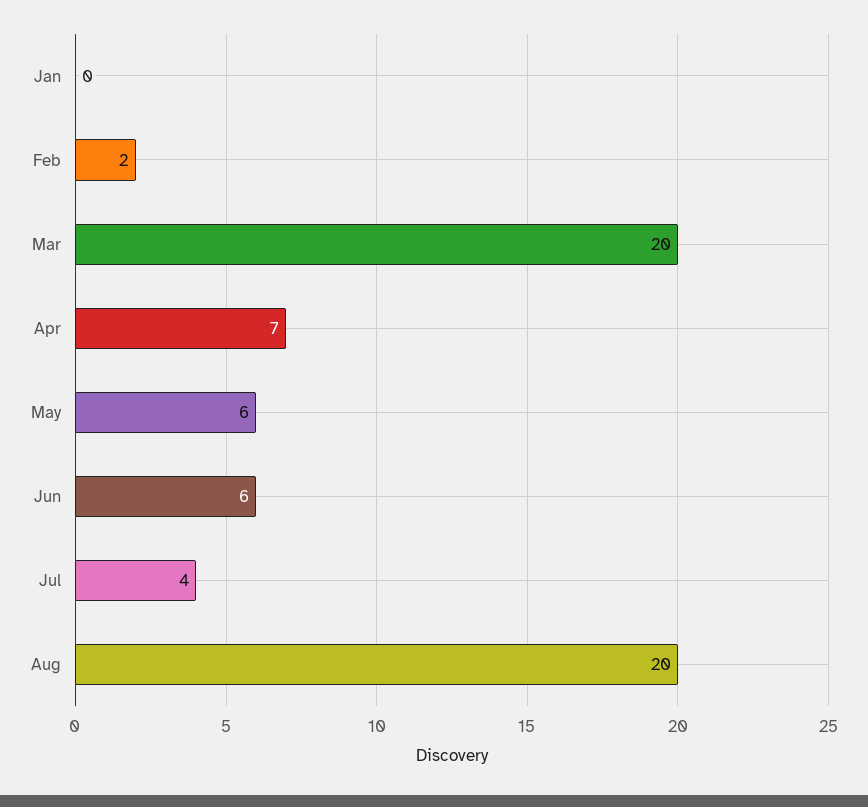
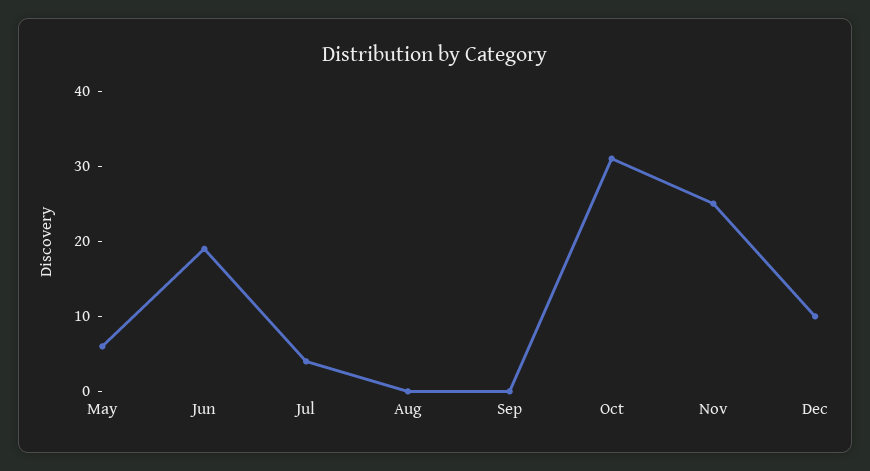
Jan: 0 -> none
Feb: 2 -> none
Mar: 20 -> none
Apr: 7 -> none
Jun: 6 -> 20
Aug: 20 -> 0
Sep: none -> 0
Oct: none -> 30
Nov: none -> 25
Dec: none -> 10

